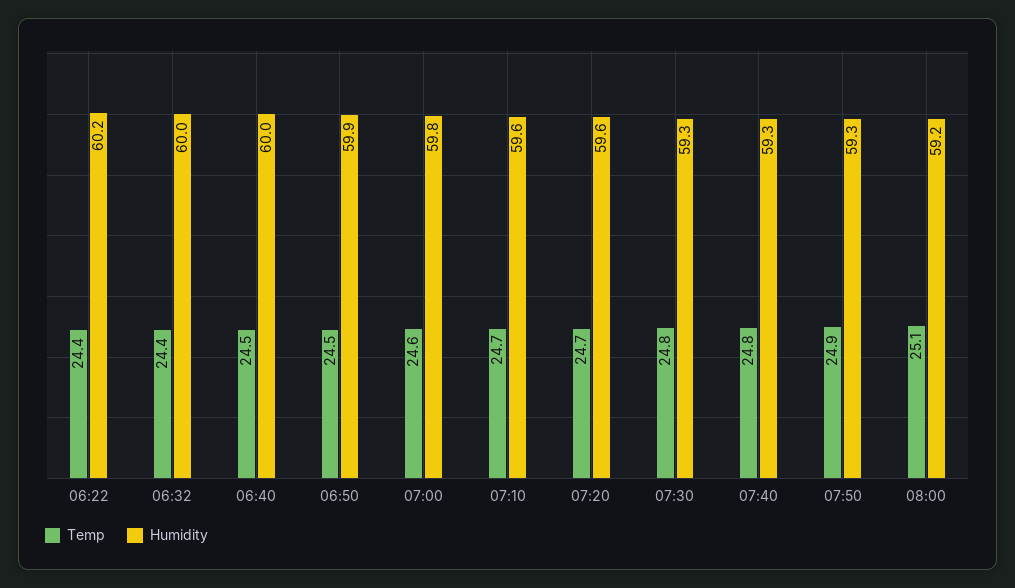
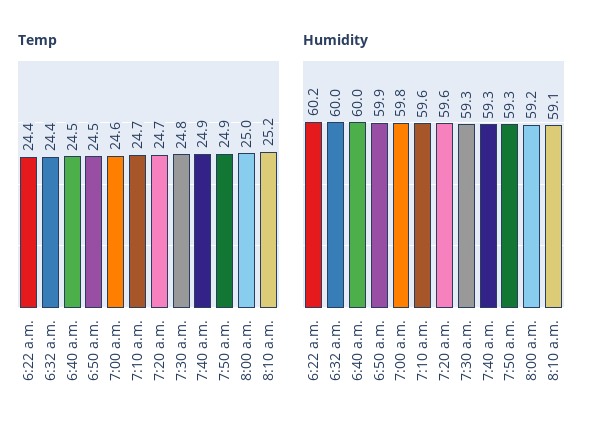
Temp, 07:40: 24.8 -> 24.9
Temp, 08:00: 25.1 -> 25
Temp, 8:10 a.m.: none -> 25.2
Humidity, 8:10 a.m.: none -> 59.1

